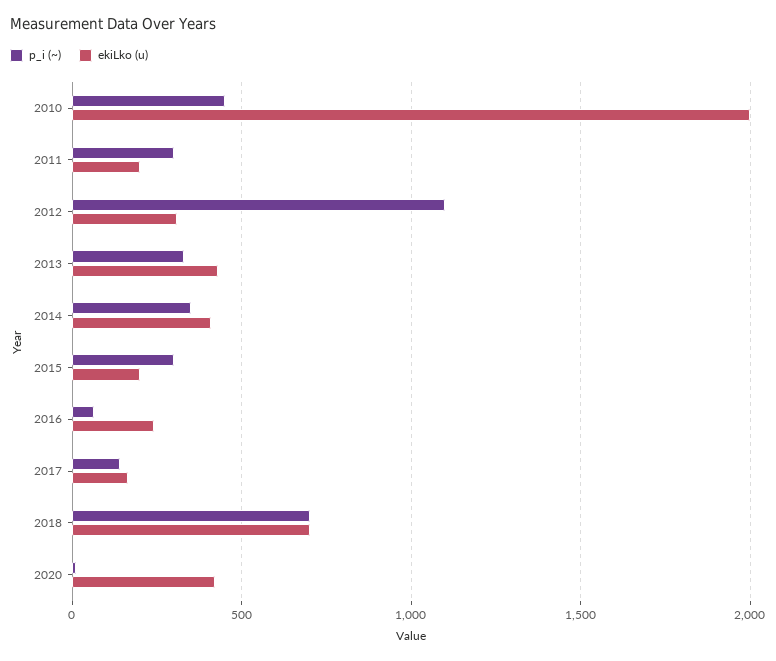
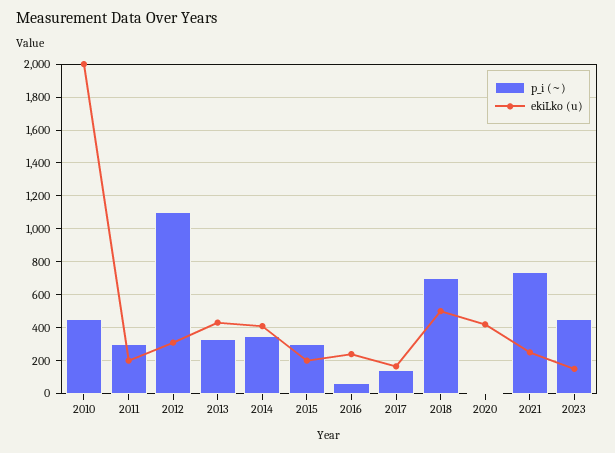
ekiLko (u), 2018: 700 -> 500
p_i (~), 2021: none -> 750
ekiLko (u), 2021: none -> 250
p_i (~), 2023: none -> 450
ekiLko (u), 2023: none -> 150

